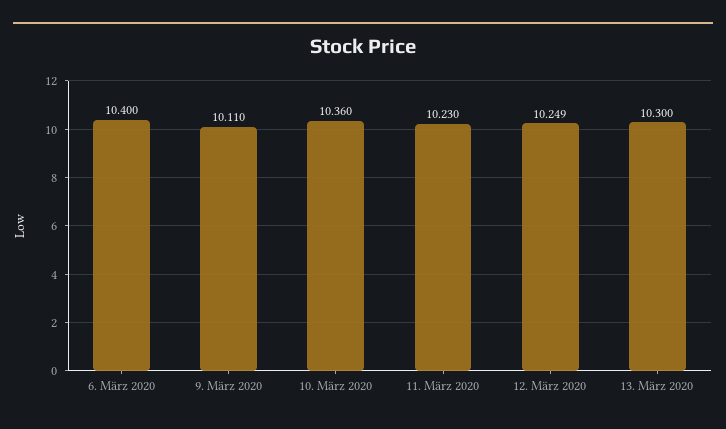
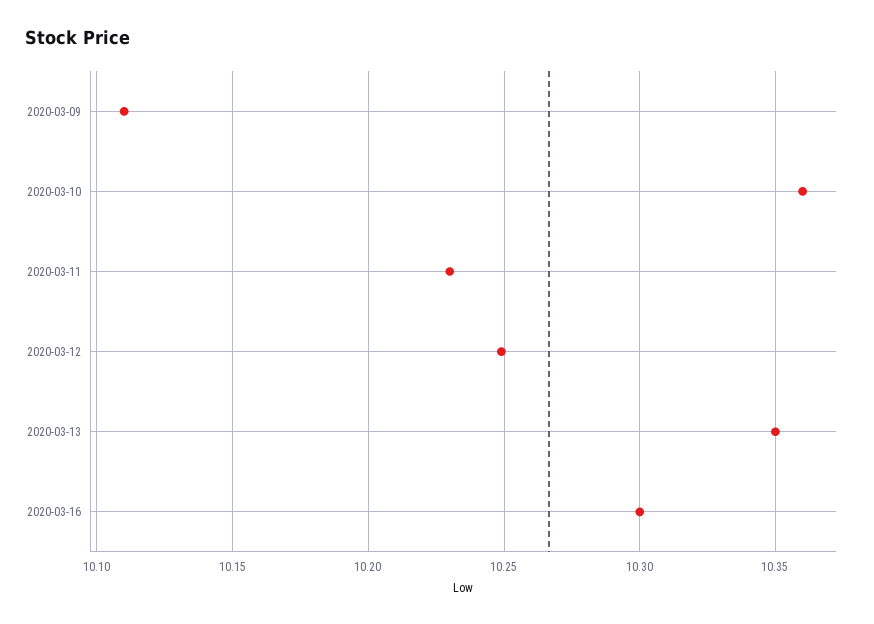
6. März 2020: 10.4 -> none
13. März 2020: 10.3 -> 10.35
2020-03-16: none -> 10.3

